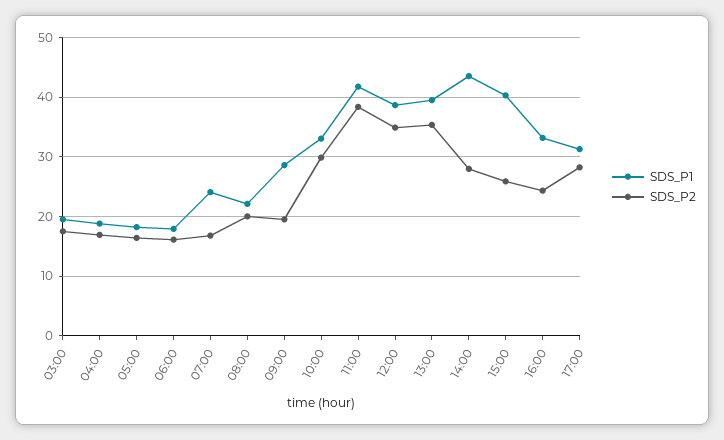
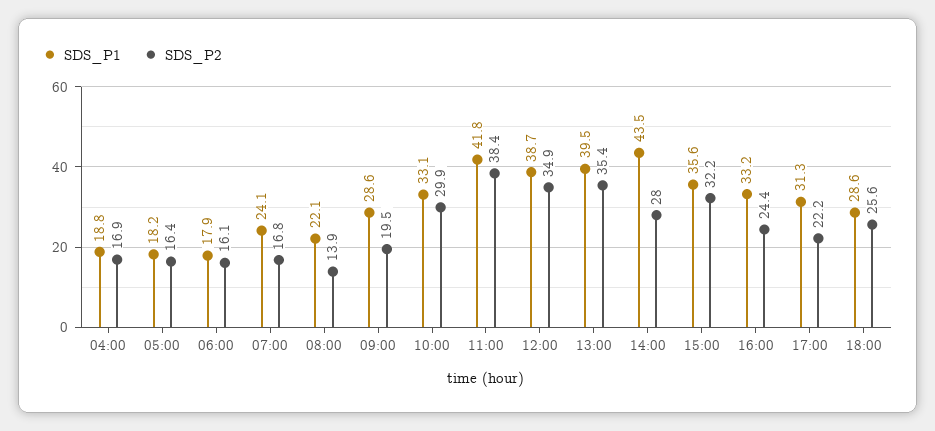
SDS_P1, 03:00: 20 -> none
SDS_P2, 03:00: 18 -> none
SDS_P2, 08:00: 20 -> 13.9
SDS_P1, 15:00: 40 -> 35.6
SDS_P2, 15:00: 26 -> 32.2
SDS_P2, 17:00: 28 -> 22.2
SDS_P1, 18:00: none -> 28.6
SDS_P2, 18:00: none -> 25.6

